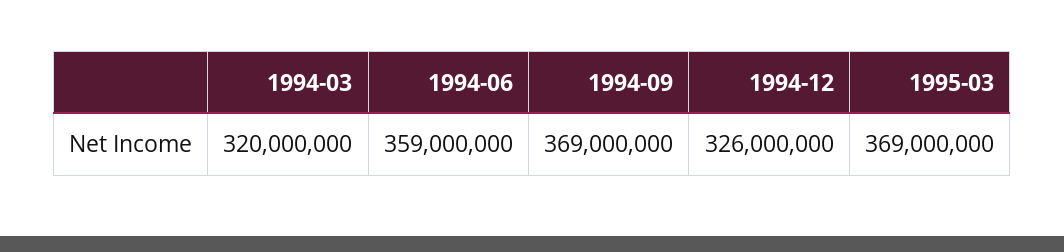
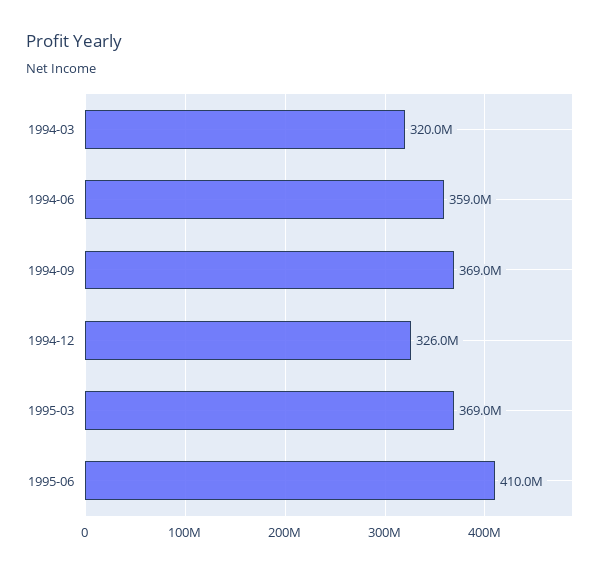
1995-06: none -> 410000000

